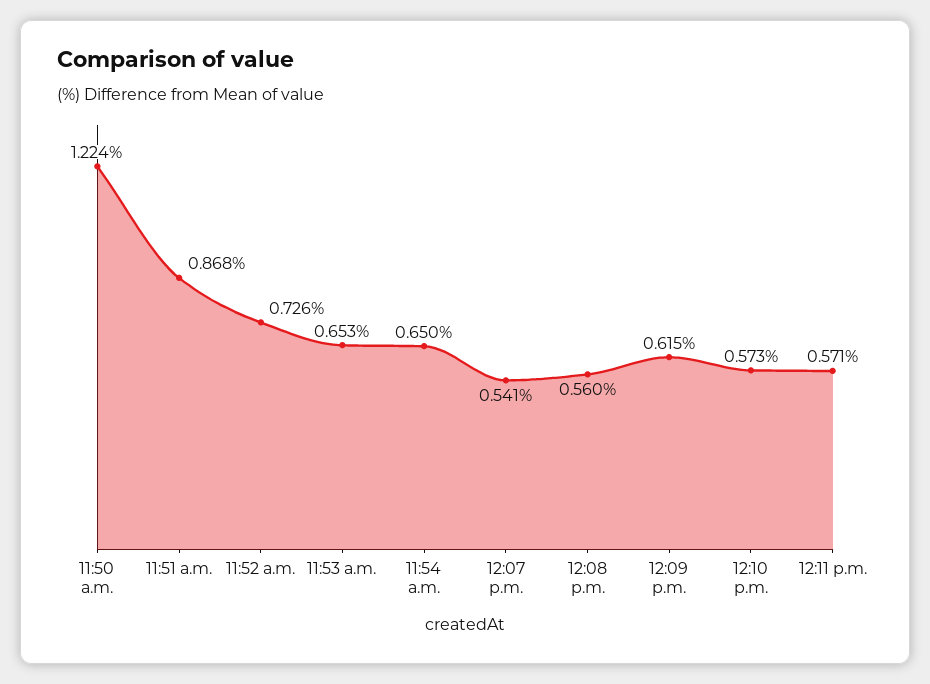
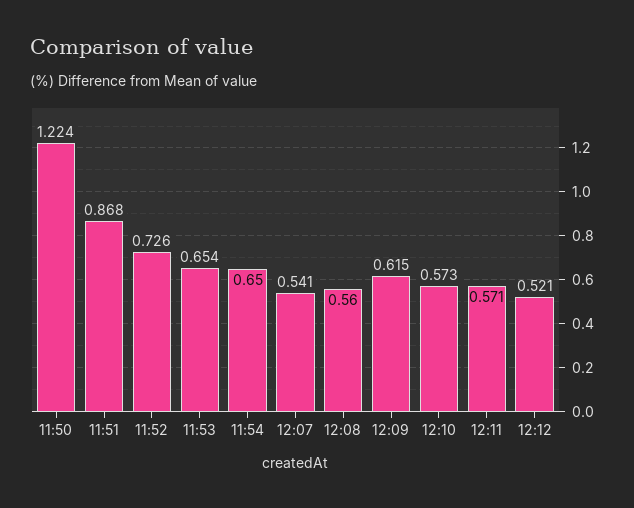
11:53 a.m.: 0.653 -> 0.654
12:12: none -> 0.521

